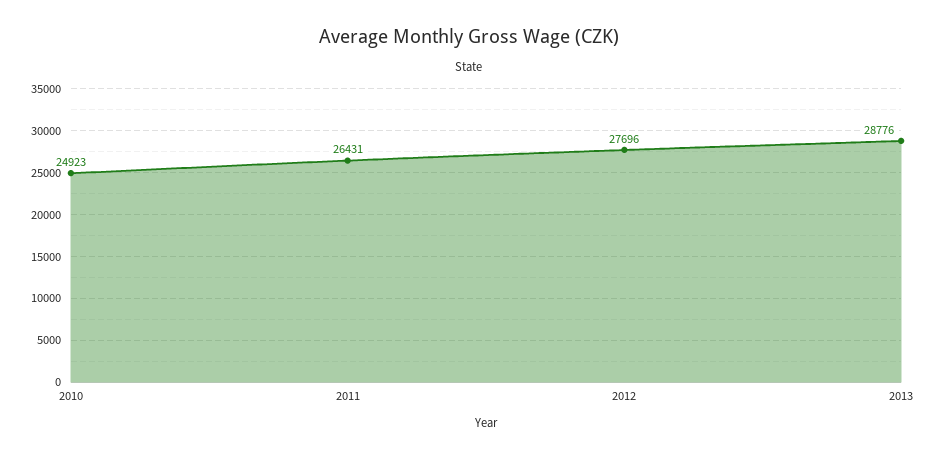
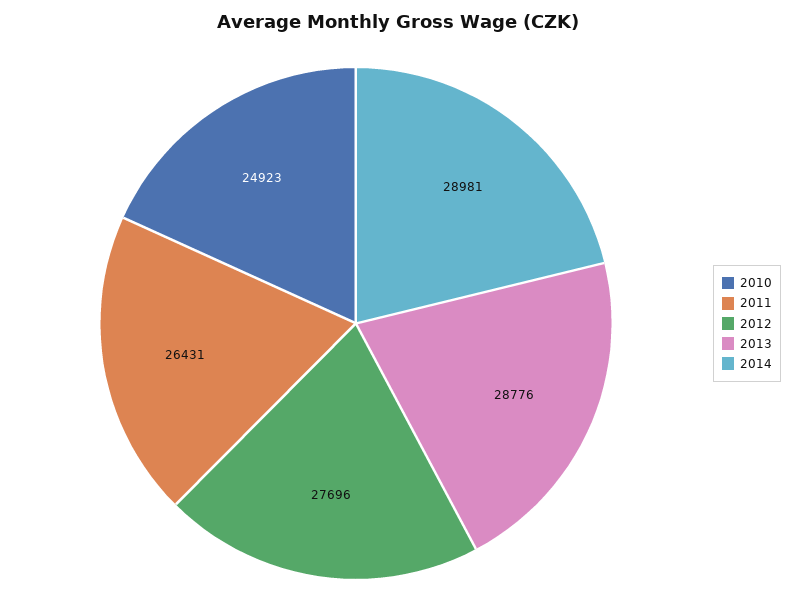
2014: none -> 28981

